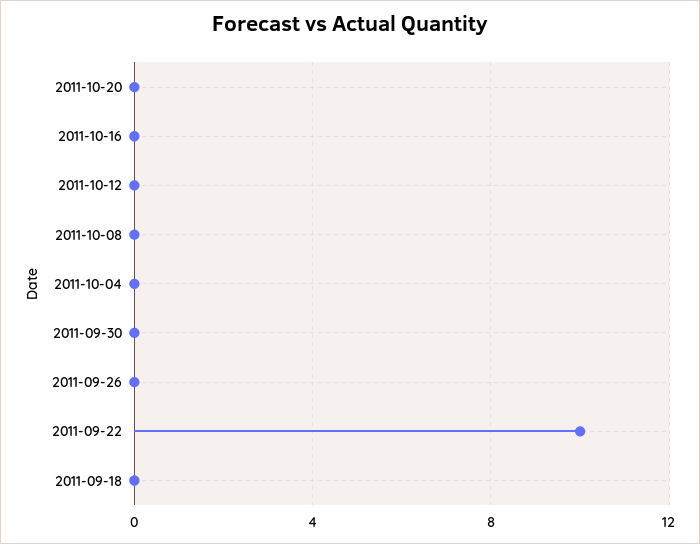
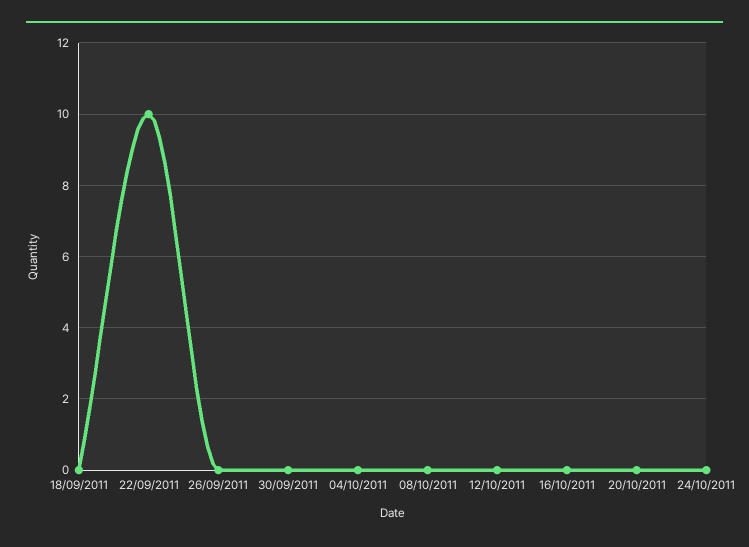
24/10/2011: none -> 0

